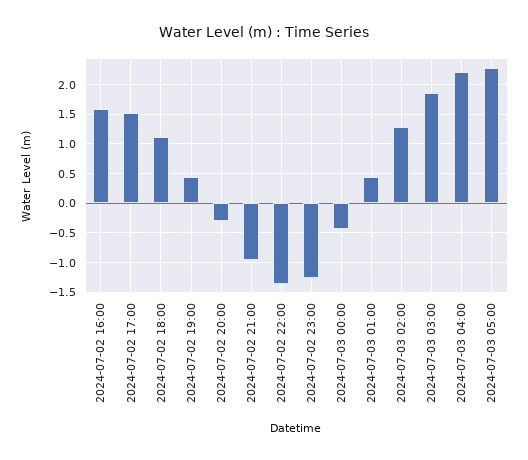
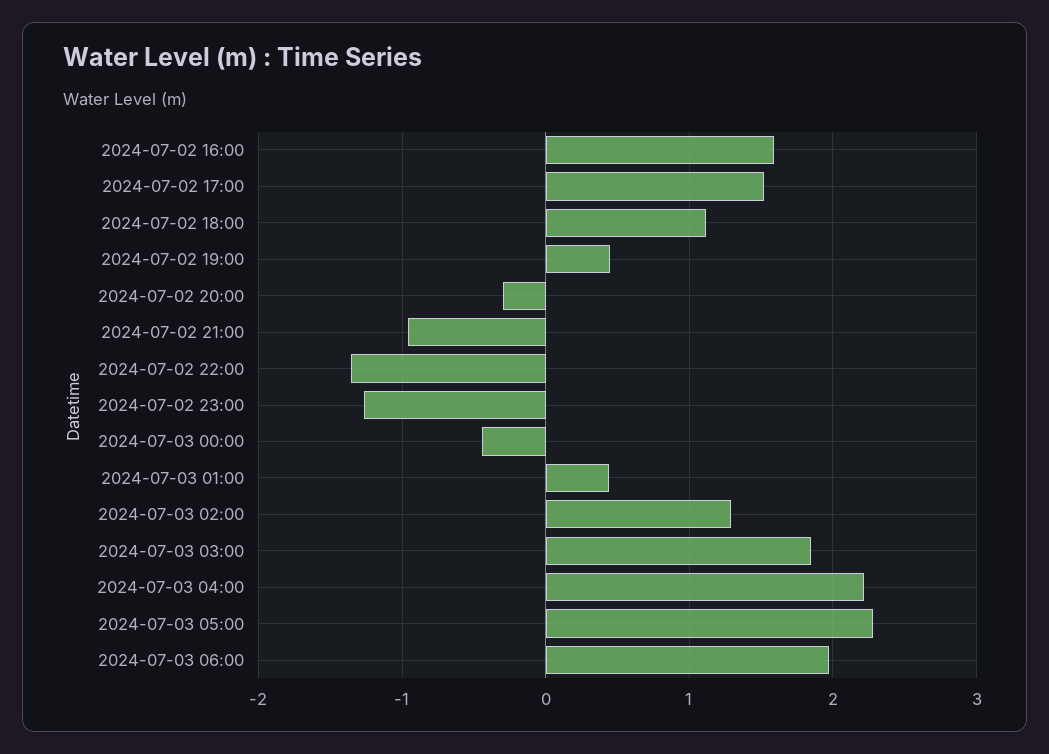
2024-07-03 06:00: none -> 2

